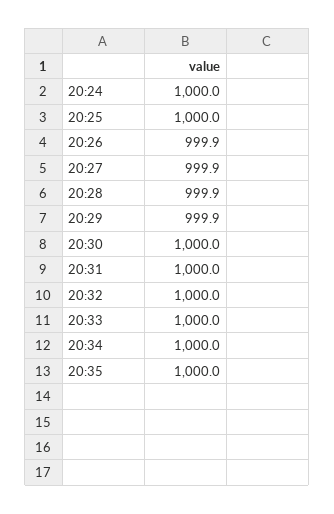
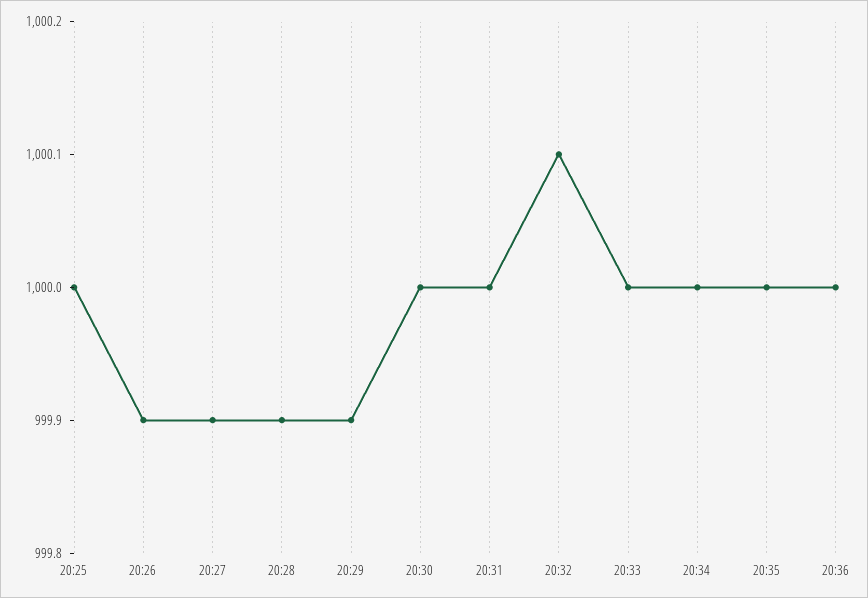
20:24: 1000 -> none
20:32: 1000 -> 1000.1
20:36: none -> 1000

